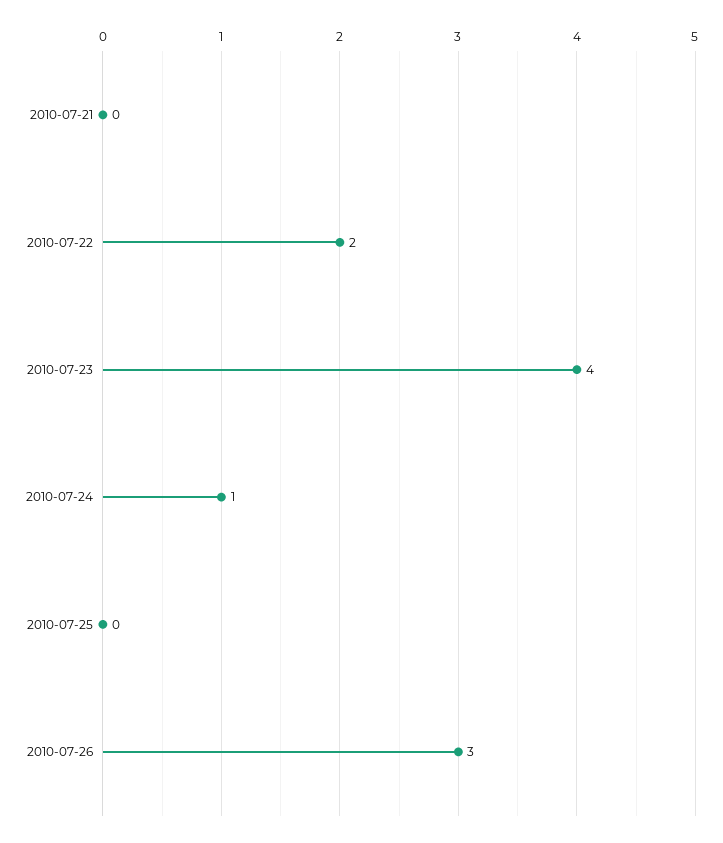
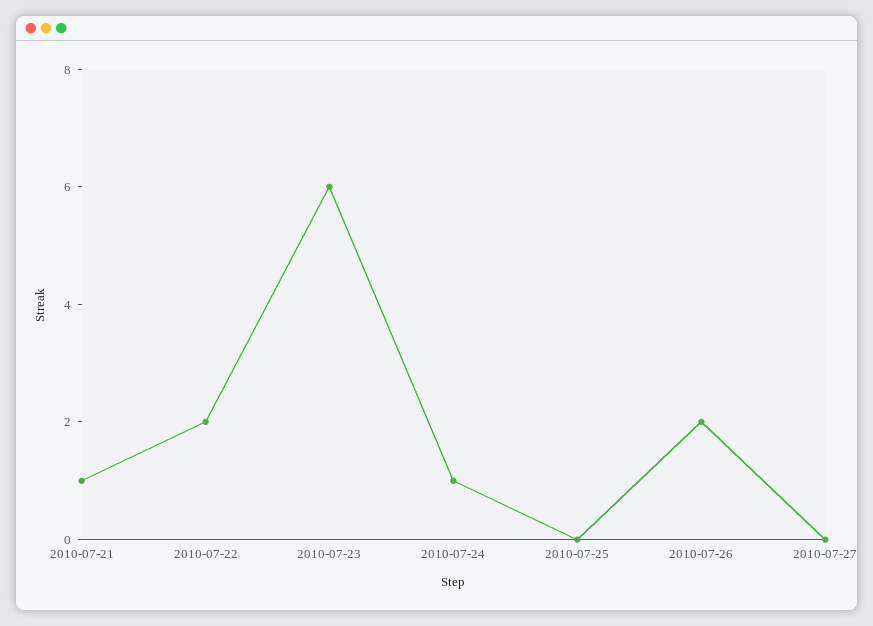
2010-07-21: 0 -> 1
2010-07-23: 4 -> 6
2010-07-26: 3 -> 2
2010-07-27: none -> 0

